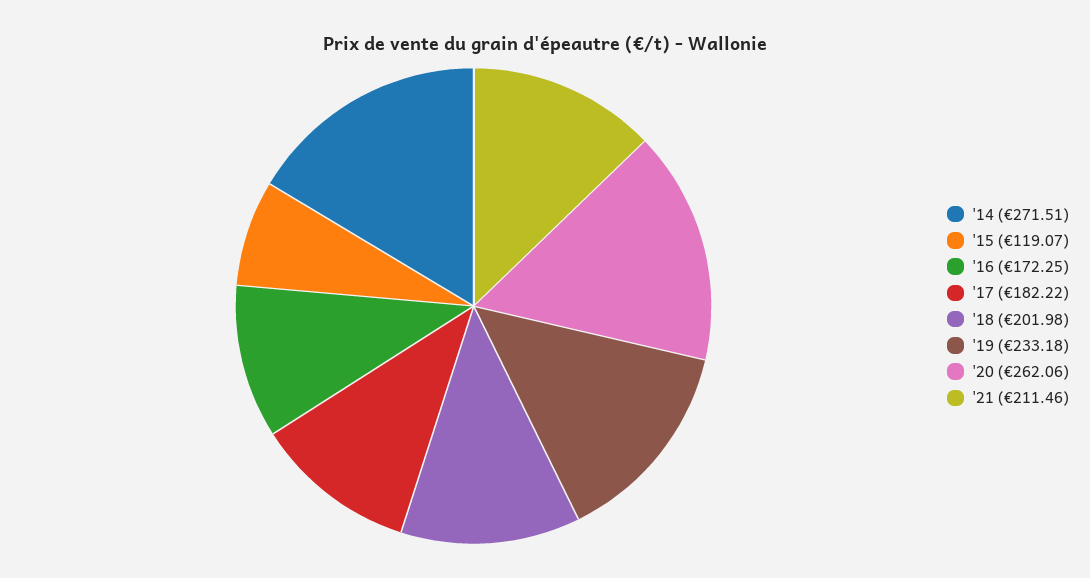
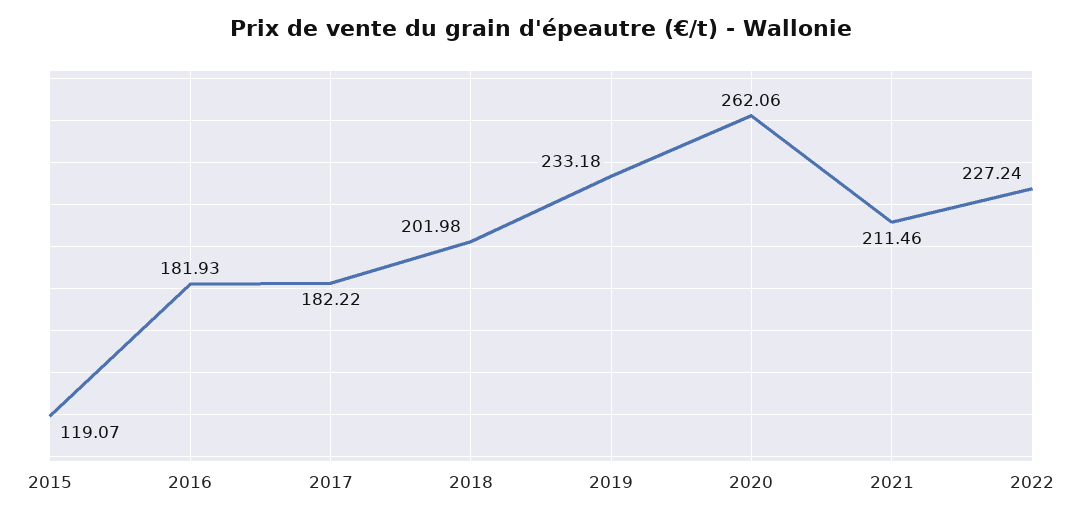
'14: 271.51 -> none
'16: 172.25 -> 181.93
2022: none -> 227.24

